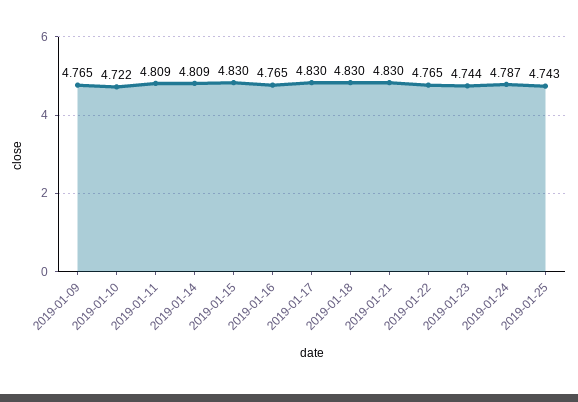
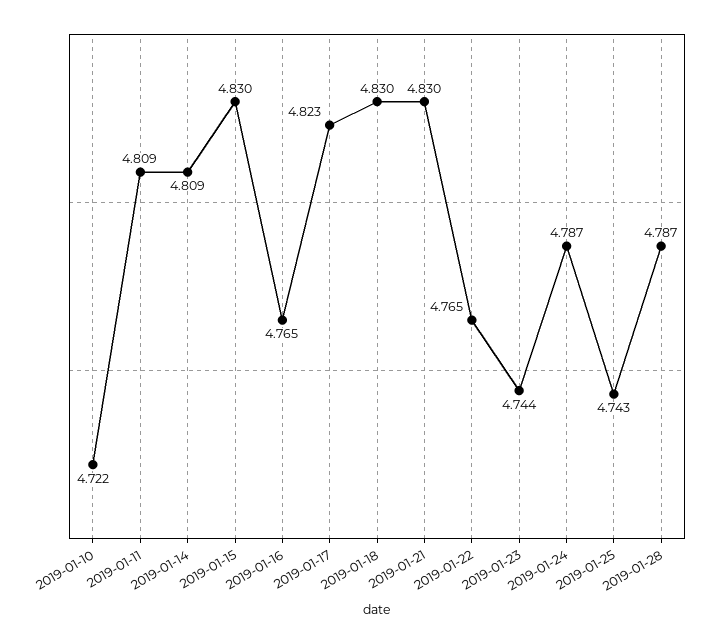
2019-01-09: 4.765 -> none
2019-01-17: 4.83 -> 4.823
2019-01-28: none -> 4.787

